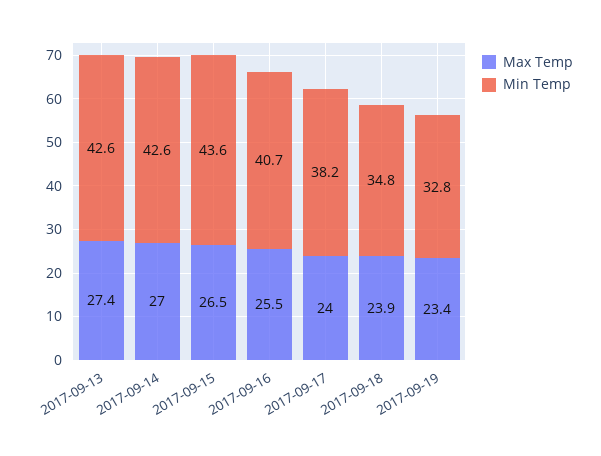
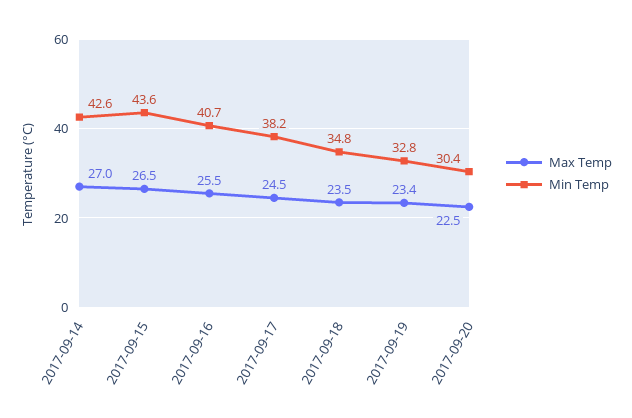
Max Temp, 2017-09-13: 27.4 -> none
Min Temp, 2017-09-13: 42.6 -> none
Max Temp, 2017-09-17: 24 -> 24.5
Max Temp, 2017-09-18: 23.9 -> 23.5
Max Temp, 2017-09-20: none -> 22.5
Min Temp, 2017-09-20: none -> 30.4

